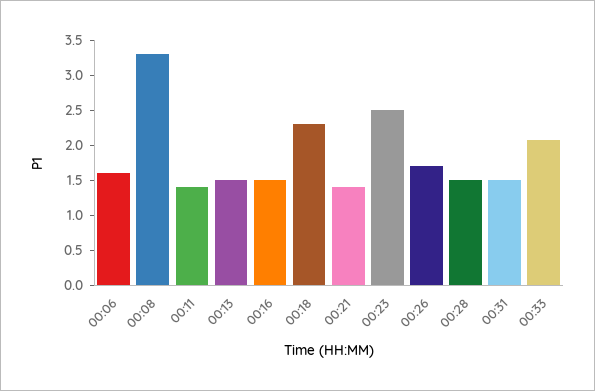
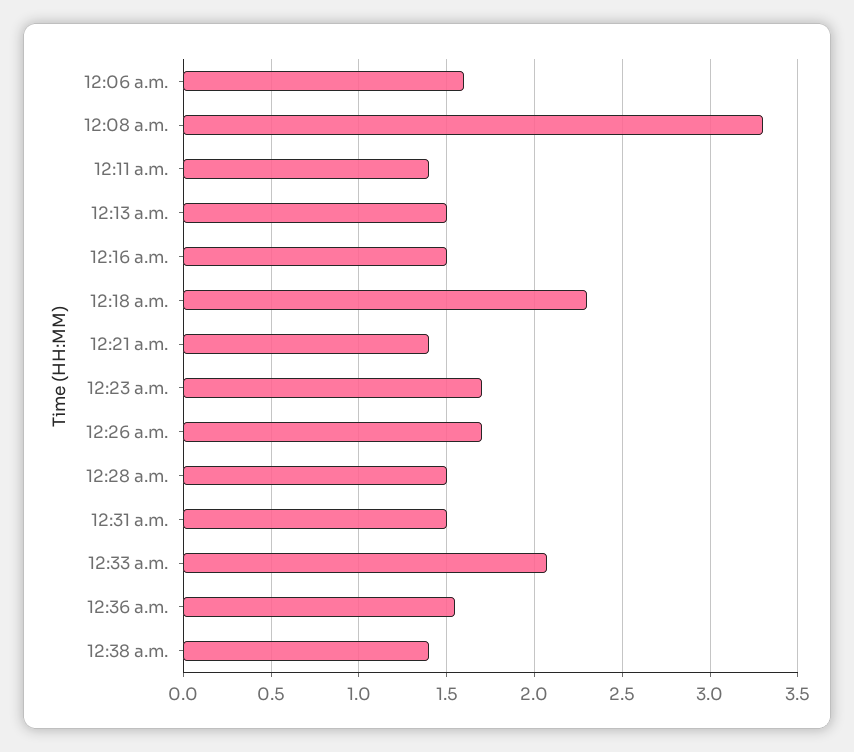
00:23: 2.5 -> 1.7
12:36 a.m.: none -> 1.55
12:38 a.m.: none -> 1.4

